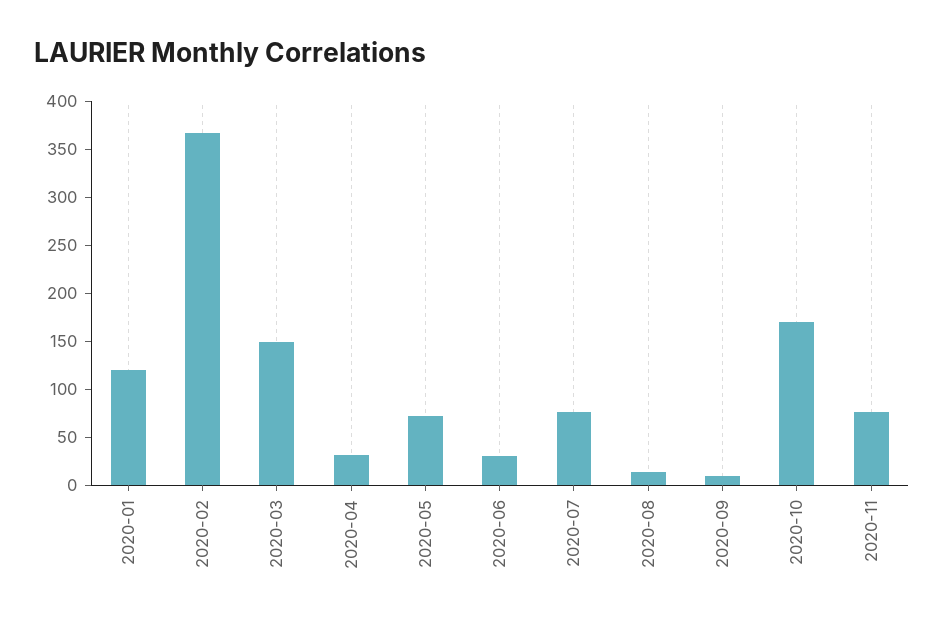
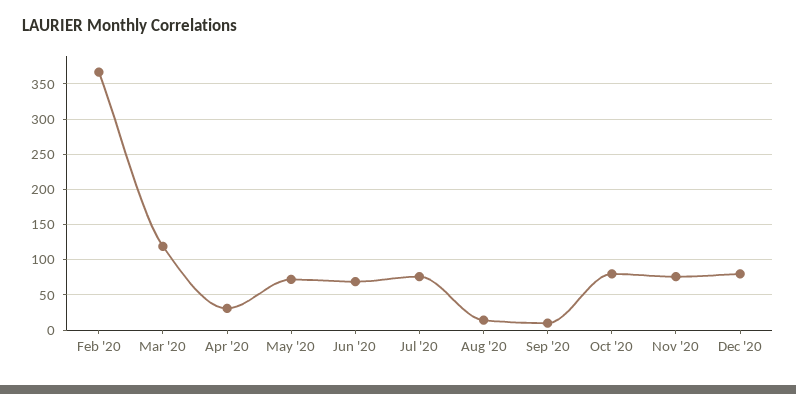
2020-01: 120 -> none
2020-03: 150 -> 120
2020-06: 30 -> 70
2020-10: 170 -> 80
Dec '20: none -> 80

